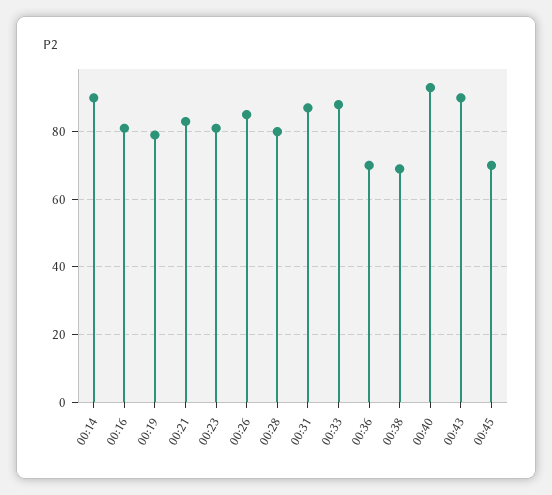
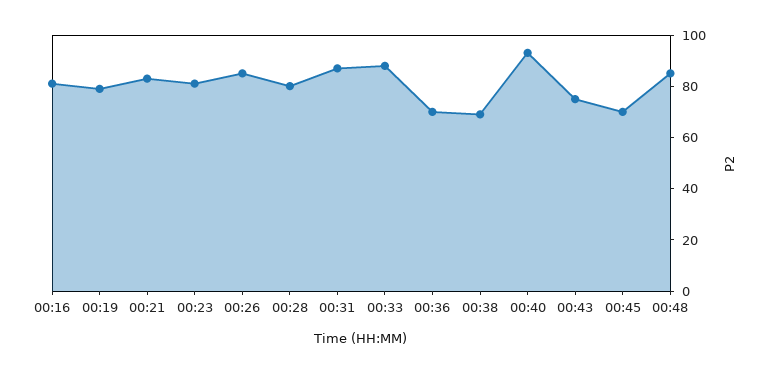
00:14: 90 -> none
00:43: 90 -> 75
00:48: none -> 85

